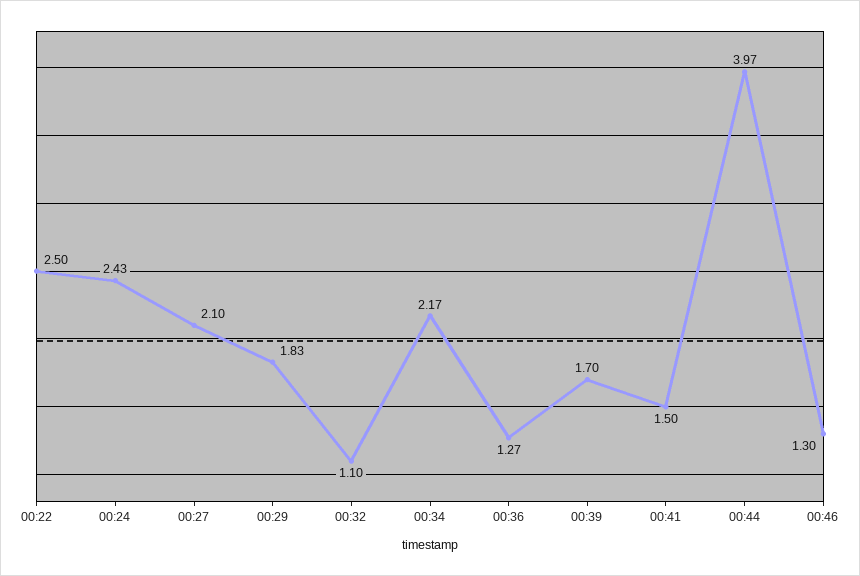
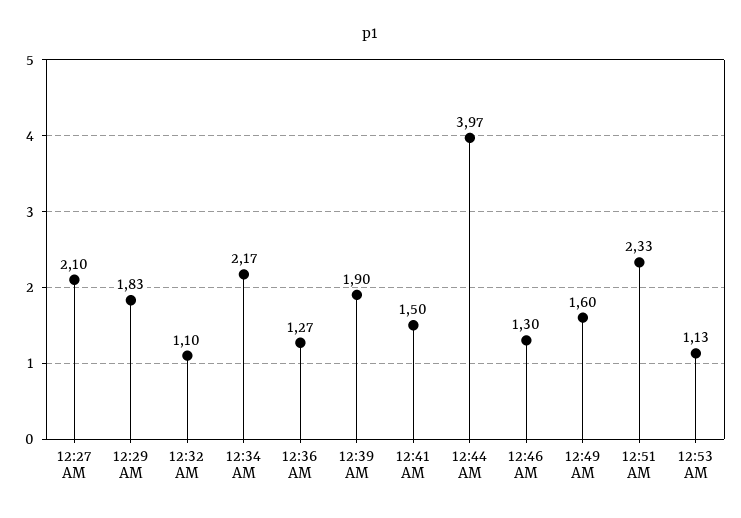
00:22: 2.5 -> none
00:24: 2.43 -> none
00:39: 1.7 -> 1.9
12:49 AM: none -> 1.6
12:51 AM: none -> 2.33
12:53 AM: none -> 1.13

